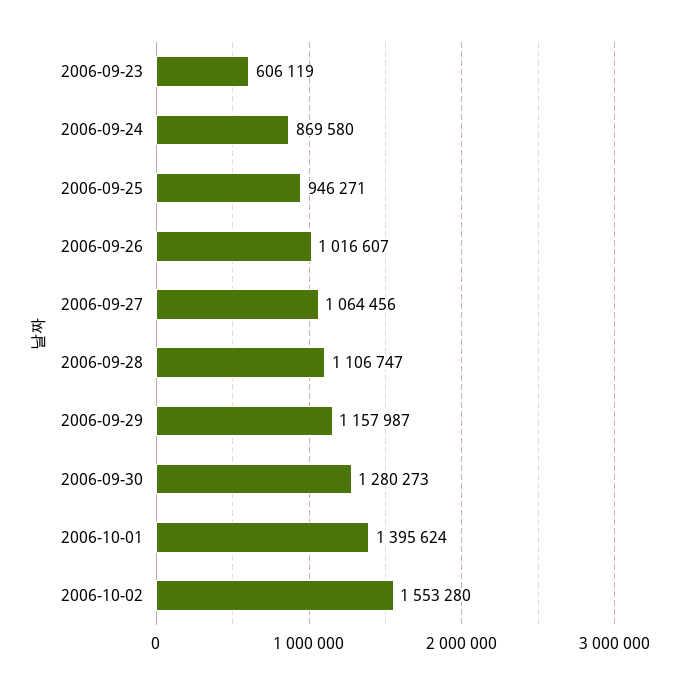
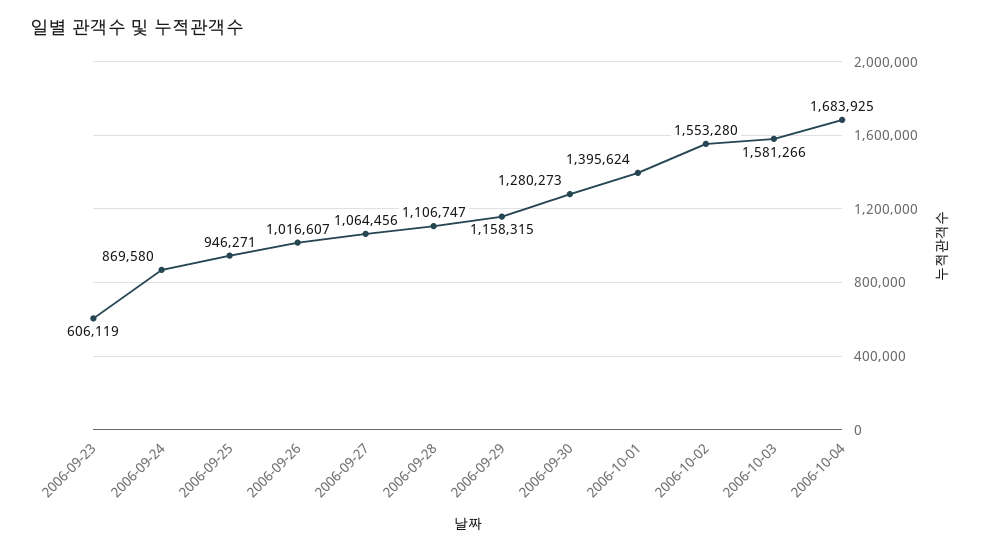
2006-09-29: 1157987 -> 1158315
2006-10-03: none -> 1581266
2006-10-04: none -> 1683925

